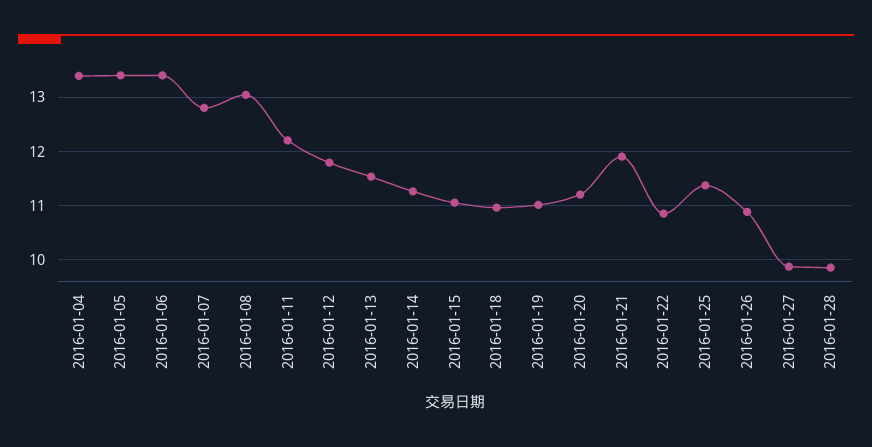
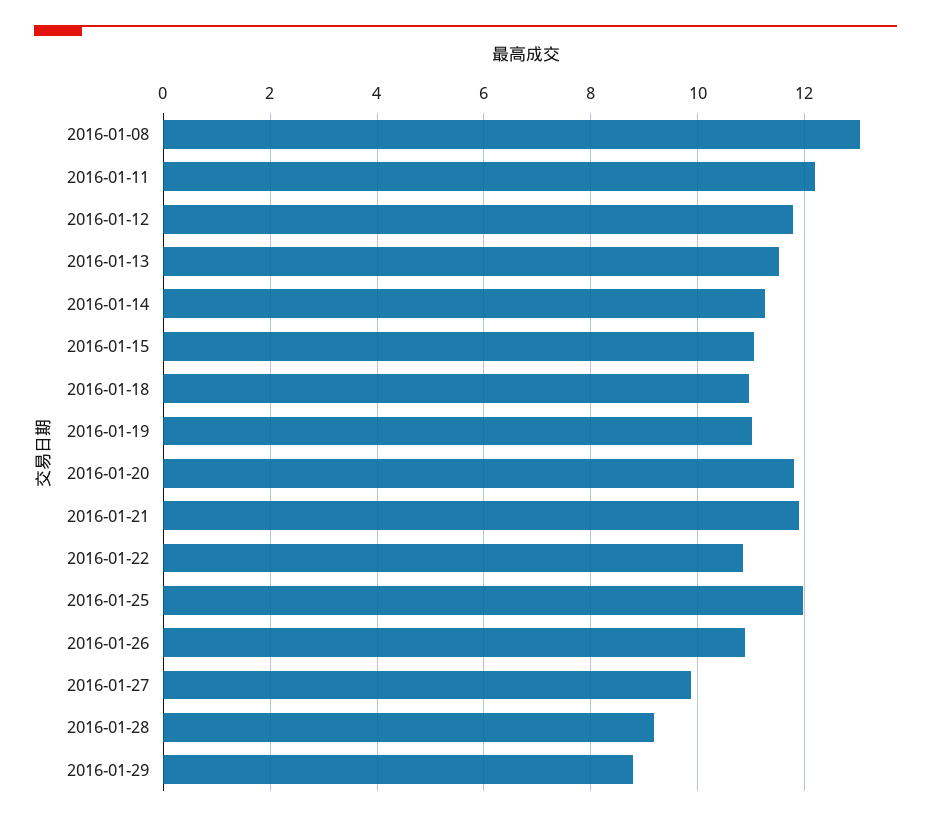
2016-01-04: 13.4 -> none
2016-01-05: 13.4 -> none
2016-01-06: 13.4 -> none
2016-01-07: 12.8 -> none
2016-01-20: 11.2 -> 11.8
2016-01-25: 11.4 -> 12
2016-01-28: 9.8 -> 9.2
2016-01-29: none -> 8.8

